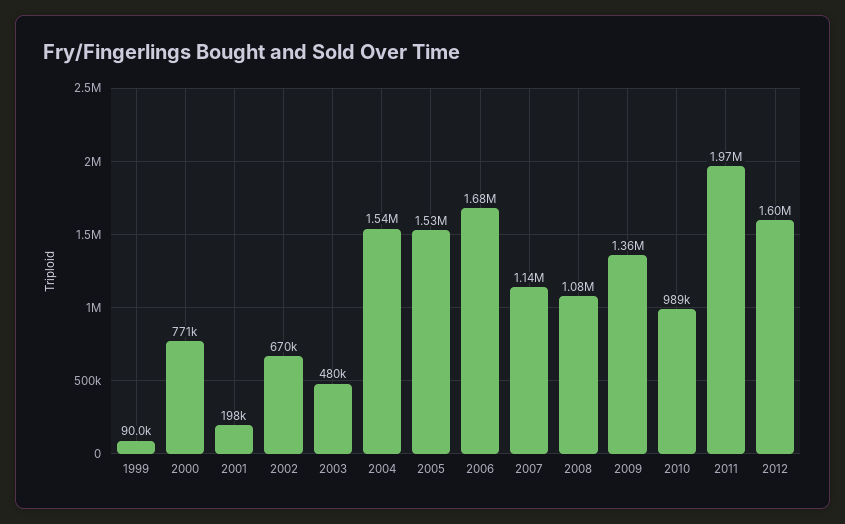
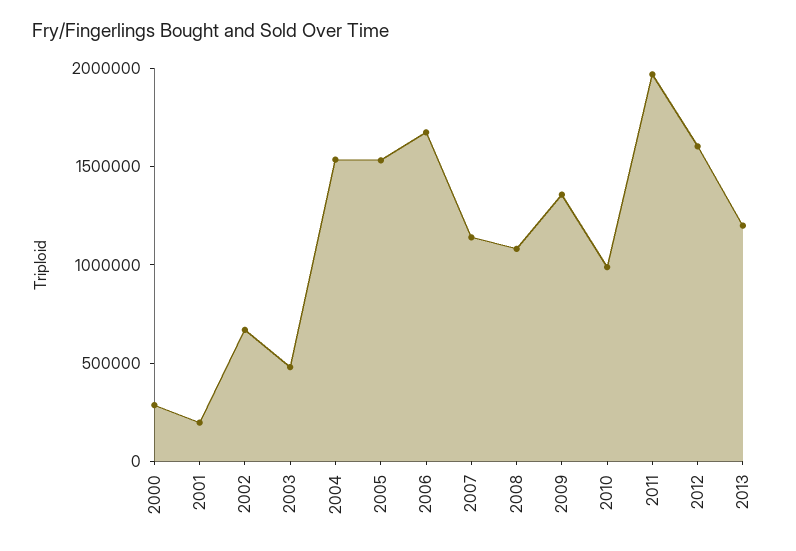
1999: 90000 -> none
2000: 771000 -> 300000
2013: none -> 1200000

